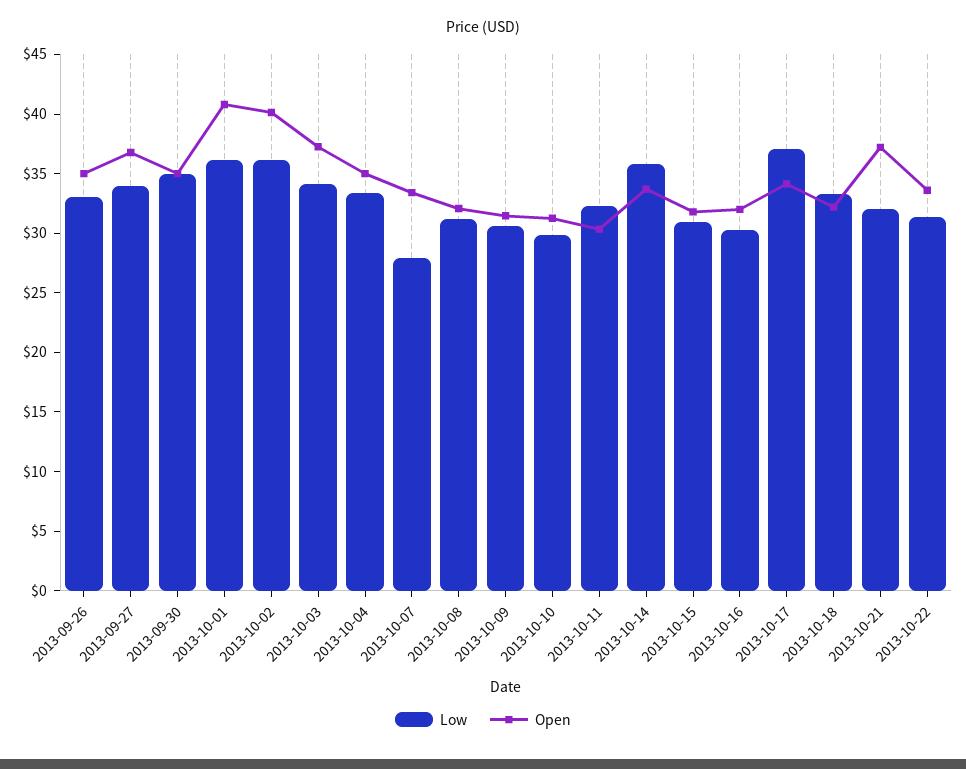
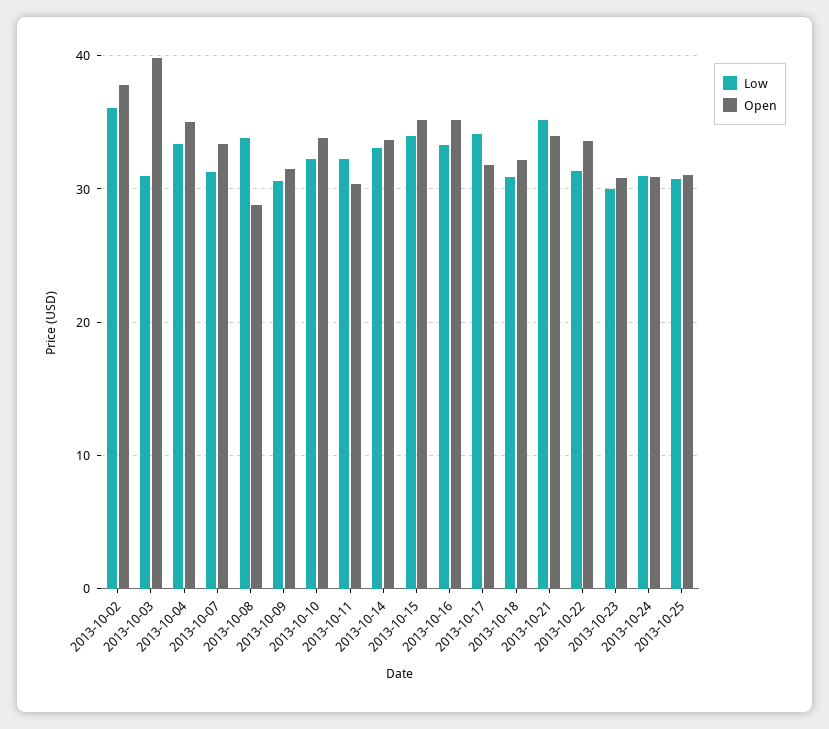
Low, 2013-09-26: 33 -> none
Open, 2013-09-26: 35 -> none
Low, 2013-09-27: 34 -> none
Open, 2013-09-27: 37 -> none
Low, 2013-09-30: 35 -> none
Open, 2013-09-30: 35 -> none
Low, 2013-10-01: 36 -> none
Open, 2013-10-01: 41 -> none
Open, 2013-10-02: 40 -> 38
Low, 2013-10-03: 34 -> 31
Open, 2013-10-03: 37 -> 40
Low, 2013-10-07: 28 -> 31
Low, 2013-10-08: 31 -> 34
Open, 2013-10-08: 32 -> 29
Low, 2013-10-10: 30 -> 32
Open, 2013-10-10: 31 -> 34
Low, 2013-10-14: 36 -> 33
Low, 2013-10-15: 31 -> 34
Open, 2013-10-15: 32 -> 35
Low, 2013-10-16: 30 -> 33
Open, 2013-10-16: 32 -> 35
Low, 2013-10-17: 37 -> 34
Open, 2013-10-17: 34 -> 32
Low, 2013-10-18: 33 -> 31
Low, 2013-10-21: 32 -> 35
Open, 2013-10-21: 37 -> 34
Low, 2013-10-23: none -> 30
Open, 2013-10-23: none -> 31
Low, 2013-10-24: none -> 31
Open, 2013-10-24: none -> 31
Low, 2013-10-25: none -> 31
Open, 2013-10-25: none -> 31

